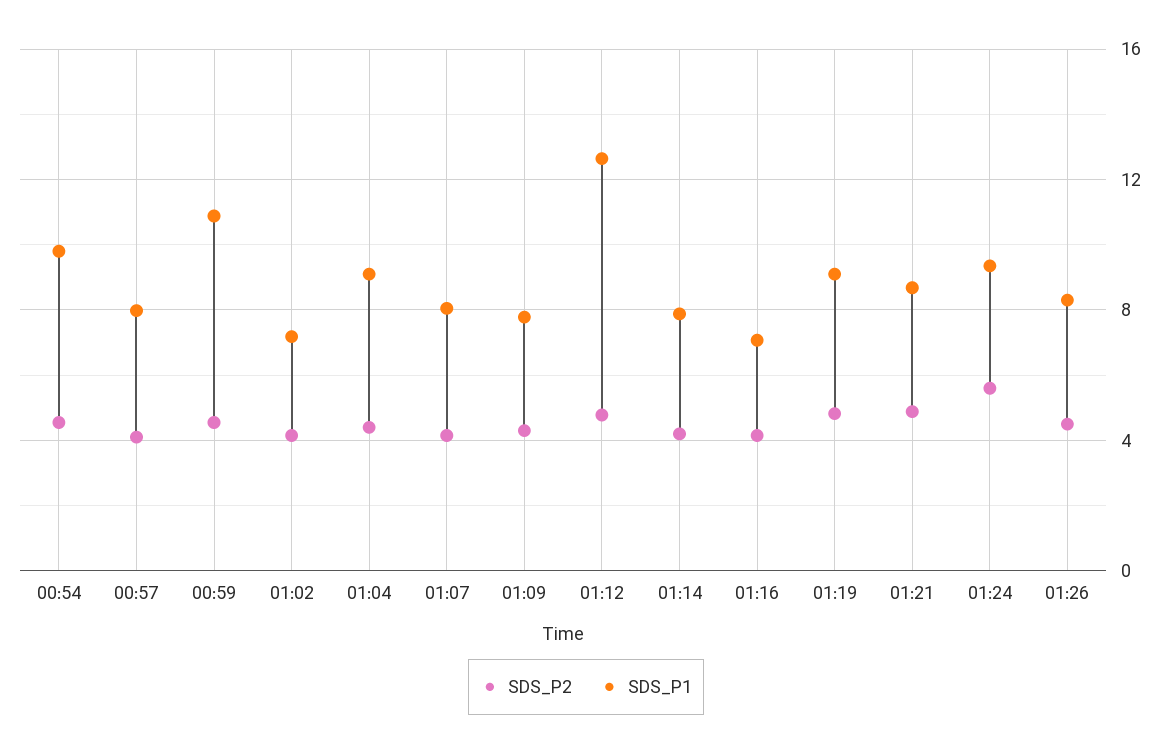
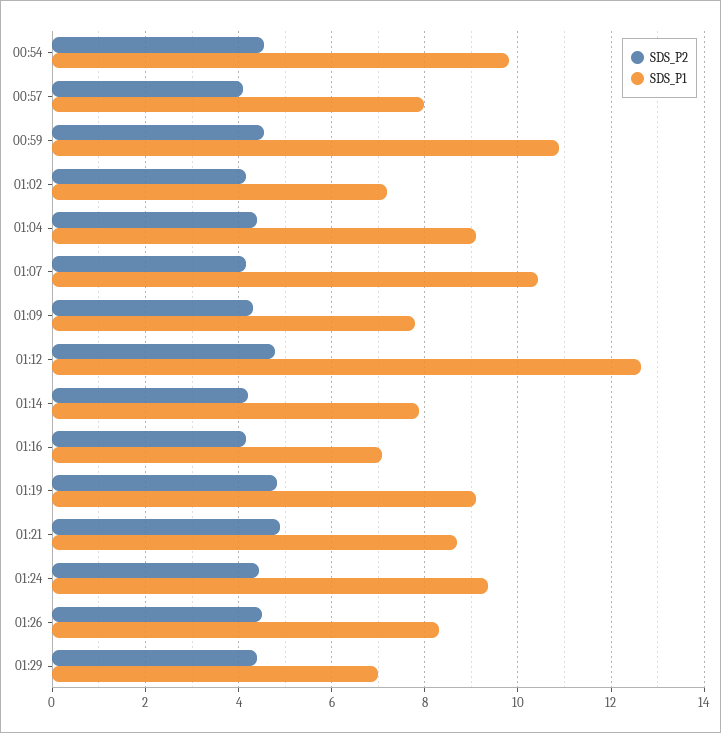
SDS_P1, 01:07: 8 -> 10.4
SDS_P2, 01:24: 5.5 -> 4.4
SDS_P2, 01:29: none -> 4.4
SDS_P1, 01:29: none -> 7

